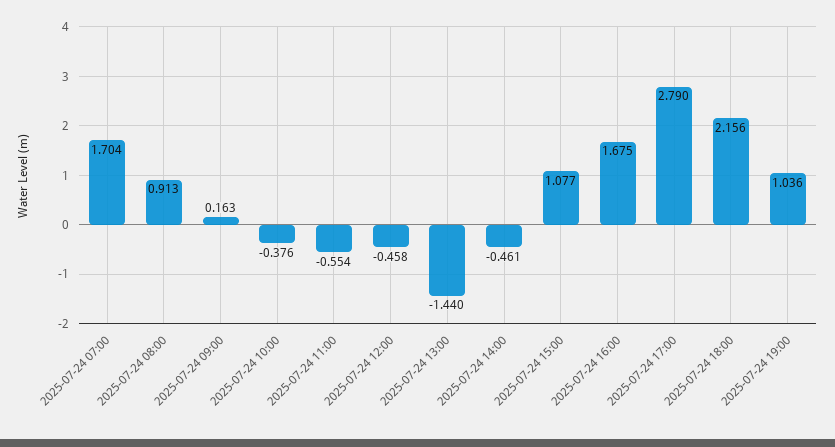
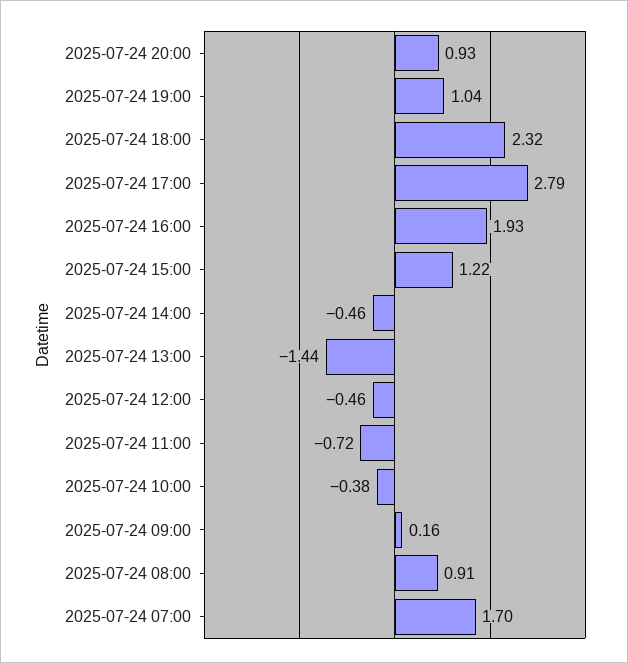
2025-07-24 11:00: -0.554 -> -0.72
2025-07-24 15:00: 1.077 -> 1.22
2025-07-24 16:00: 1.675 -> 1.93
2025-07-24 18:00: 2.156 -> 2.32
2025-07-24 20:00: none -> 0.93

